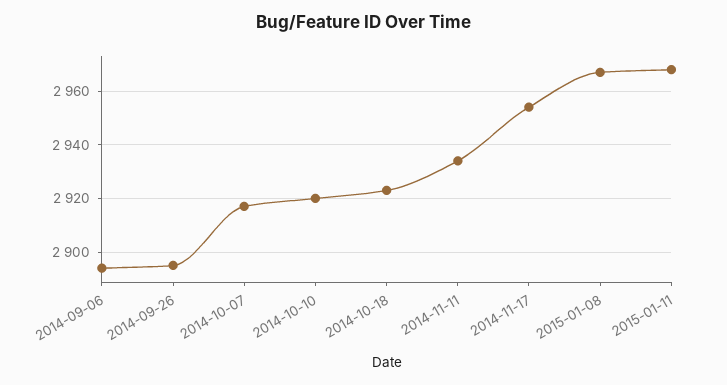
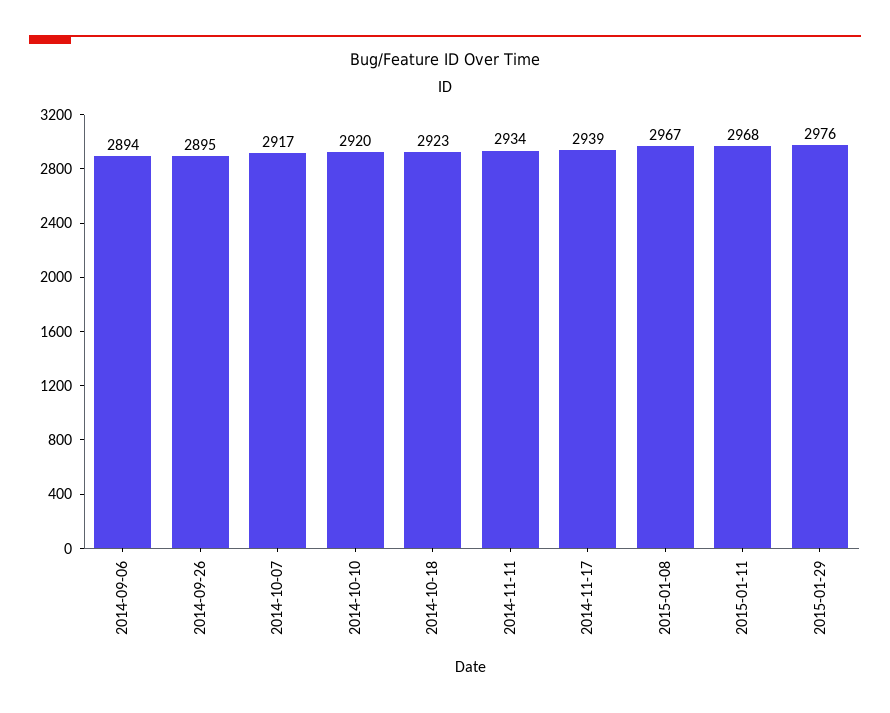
2014-11-17: 2955 -> 2939
2015-01-29: none -> 2976

